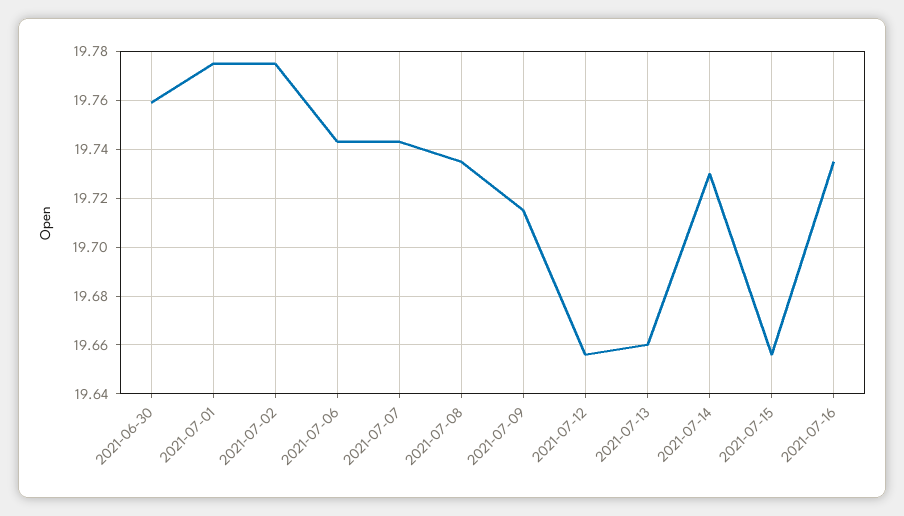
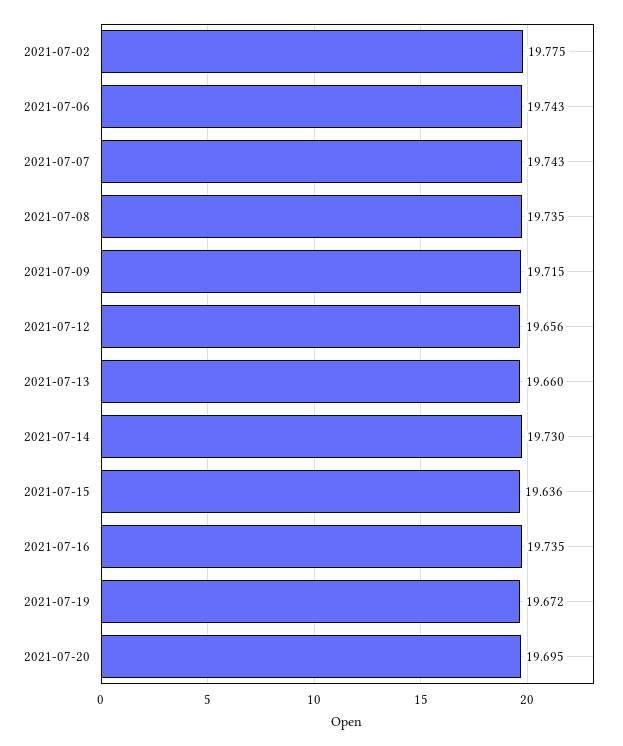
2021-06-30: 19.76 -> none
2021-07-01: 19.775 -> none
2021-07-15: 19.655 -> 19.636
2021-07-19: none -> 19.672
2021-07-20: none -> 19.695

